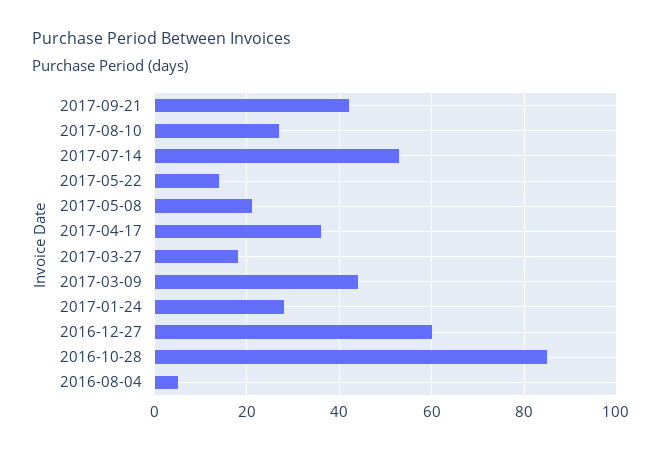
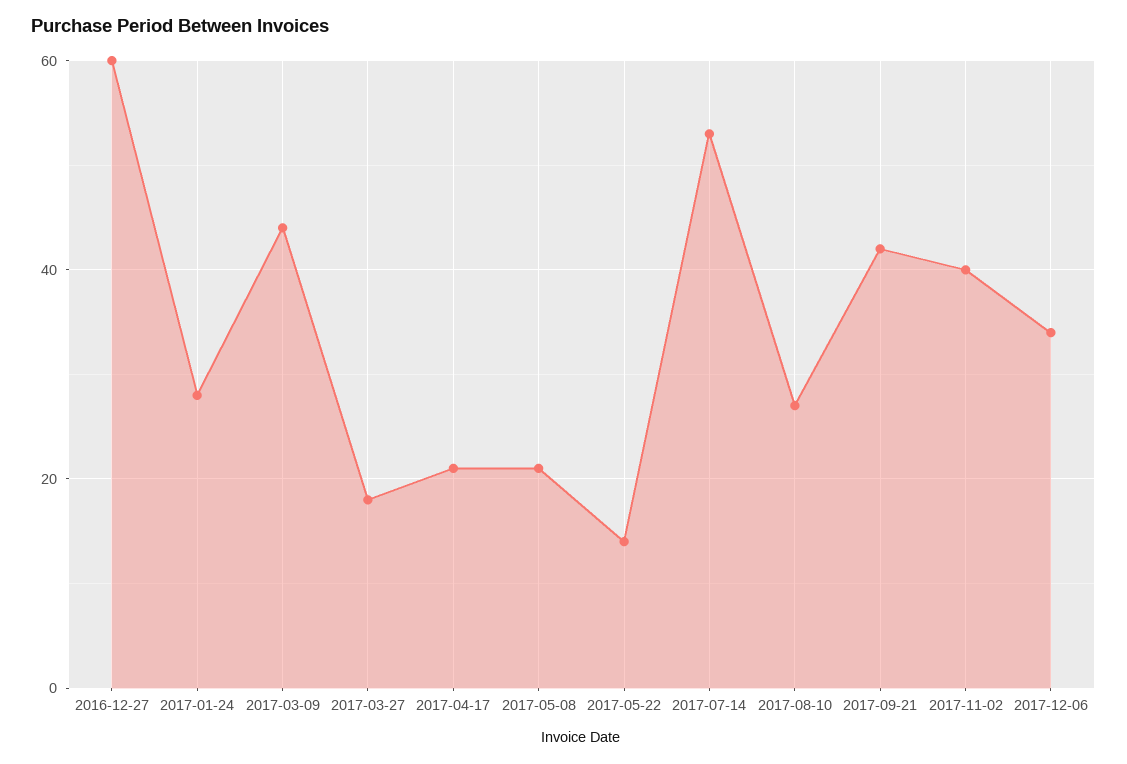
2017-04-17: 35 -> 20
2016-10-28: 85 -> none
2016-08-04: 5 -> none
2017-11-02: none -> 40
2017-12-06: none -> 35

